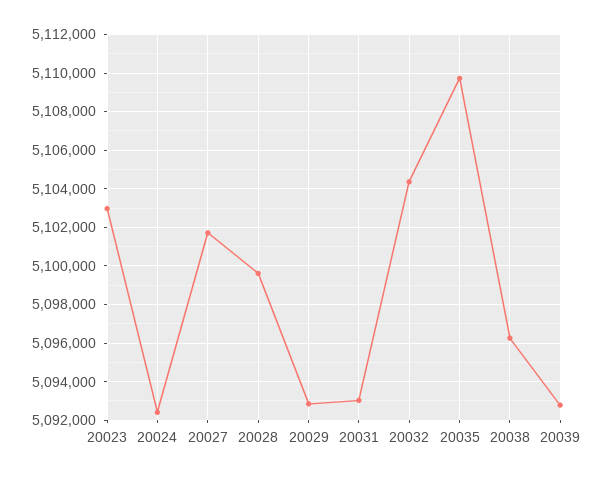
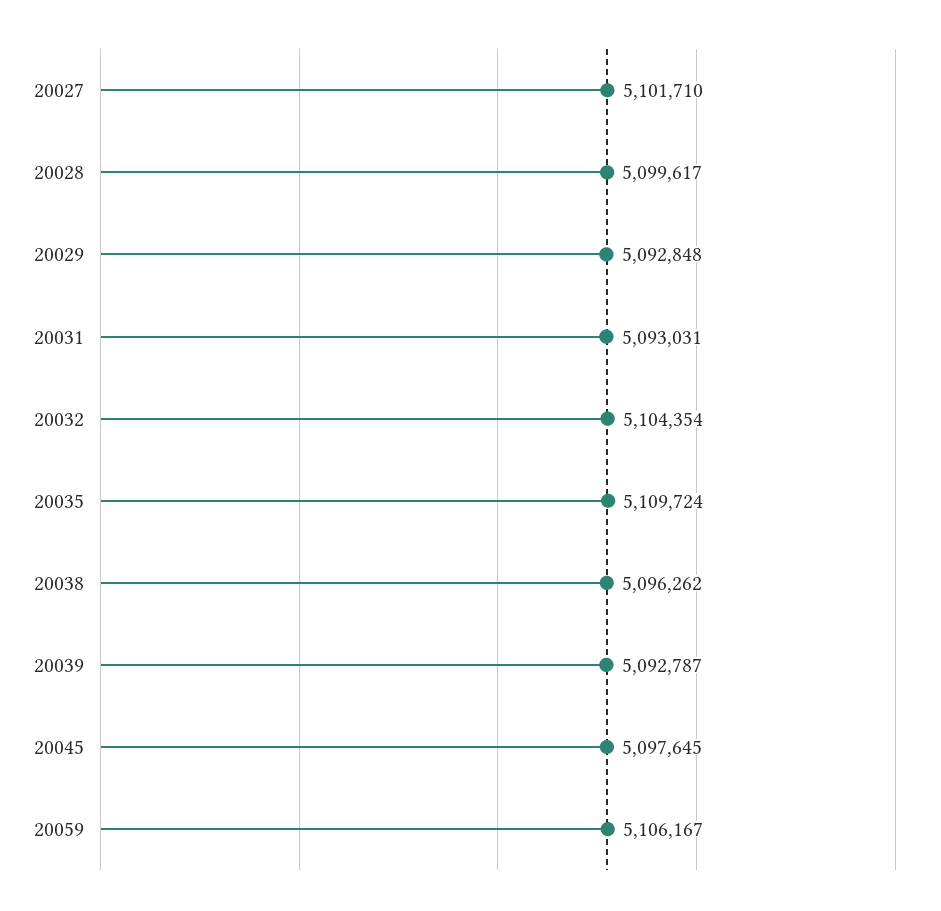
20023: 5103000 -> none
20024: 5092500 -> none
20045: none -> 5097645
20059: none -> 5106167

